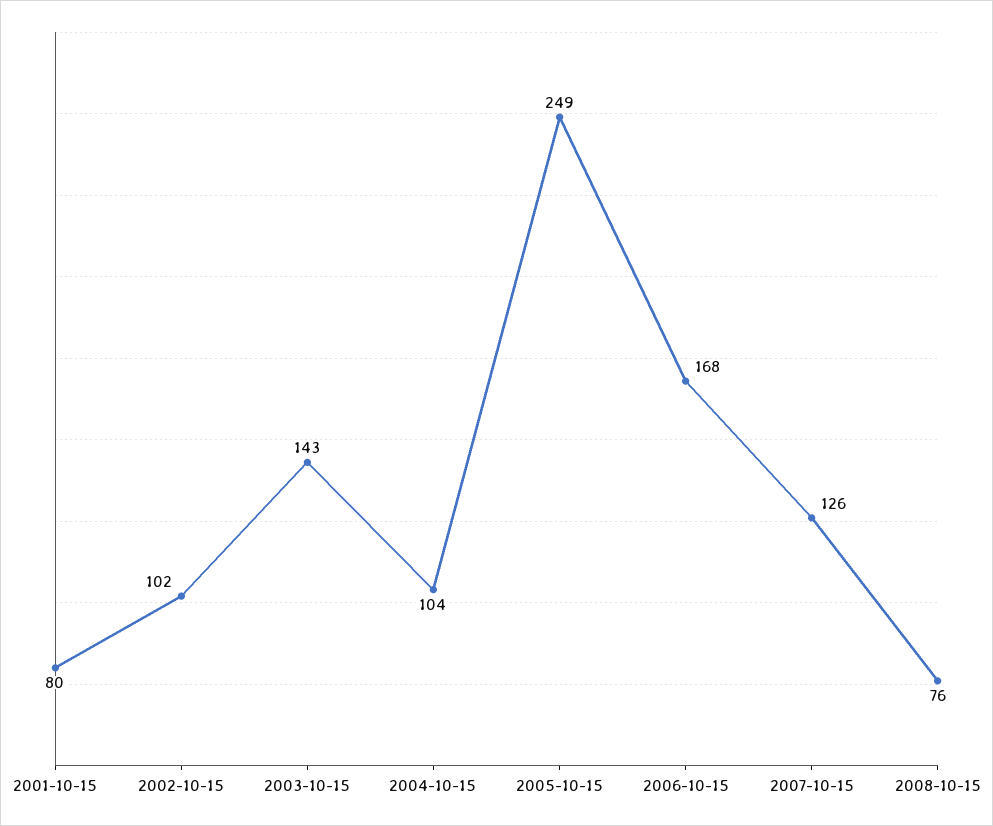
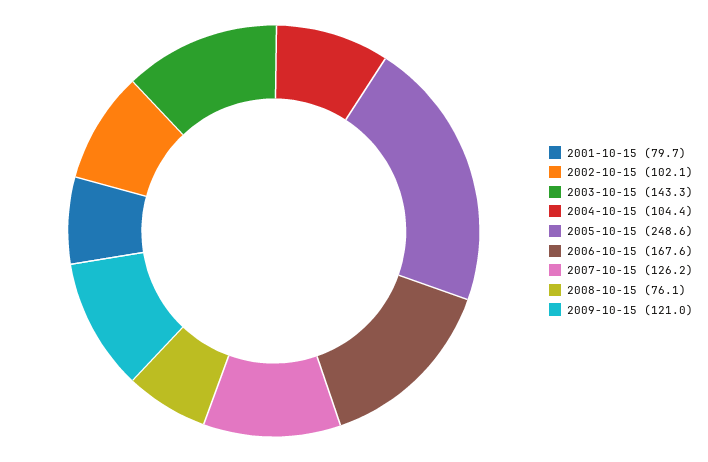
2009-10-15: none -> 121

